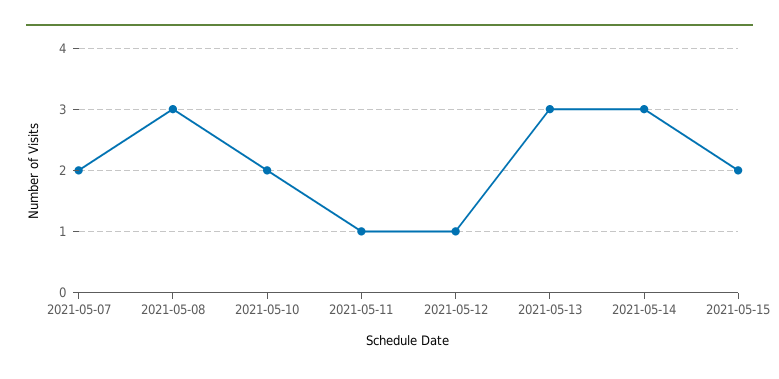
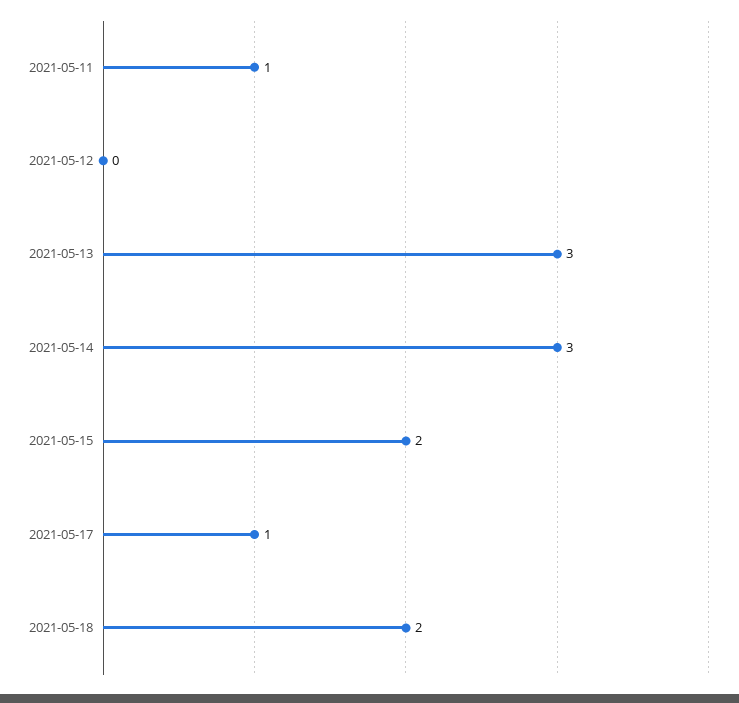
2021-05-07: 2 -> none
2021-05-08: 3 -> none
2021-05-10: 2 -> none
2021-05-12: 1 -> 0
2021-05-17: none -> 1
2021-05-18: none -> 2

